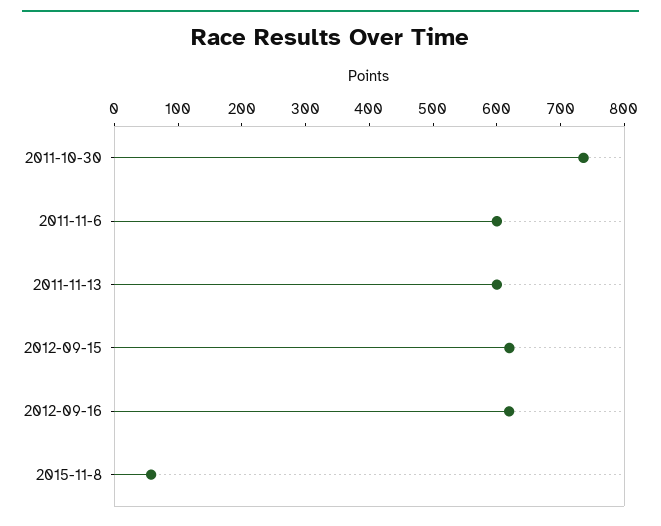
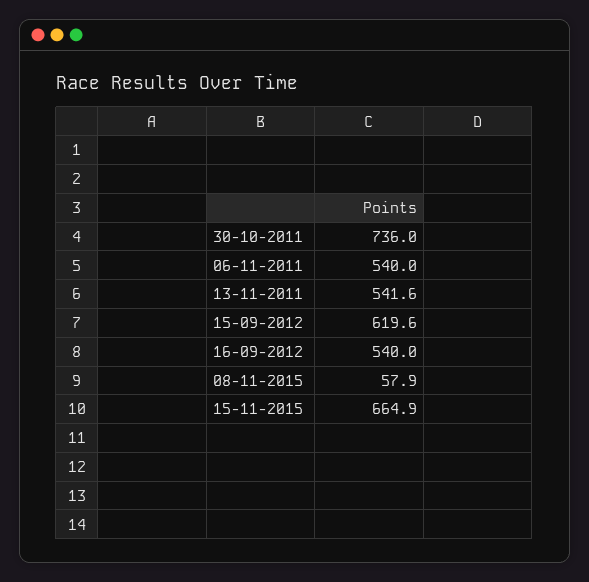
2011-11-6: 600 -> 540
2011-11-13: 600 -> 541.6
2012-09-16: 620 -> 540
15-11-2015: none -> 664.9

